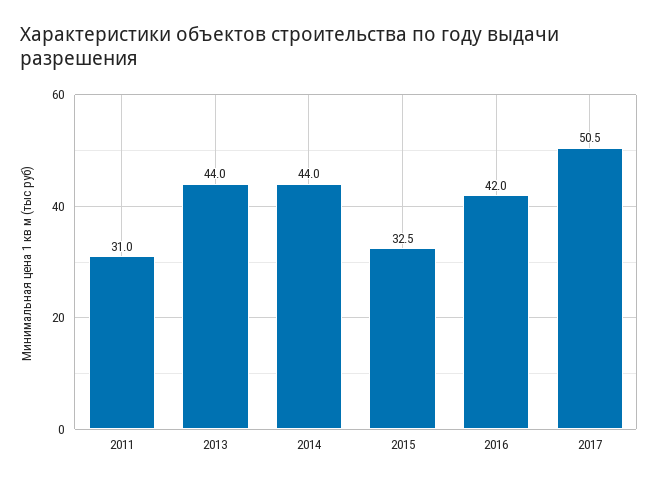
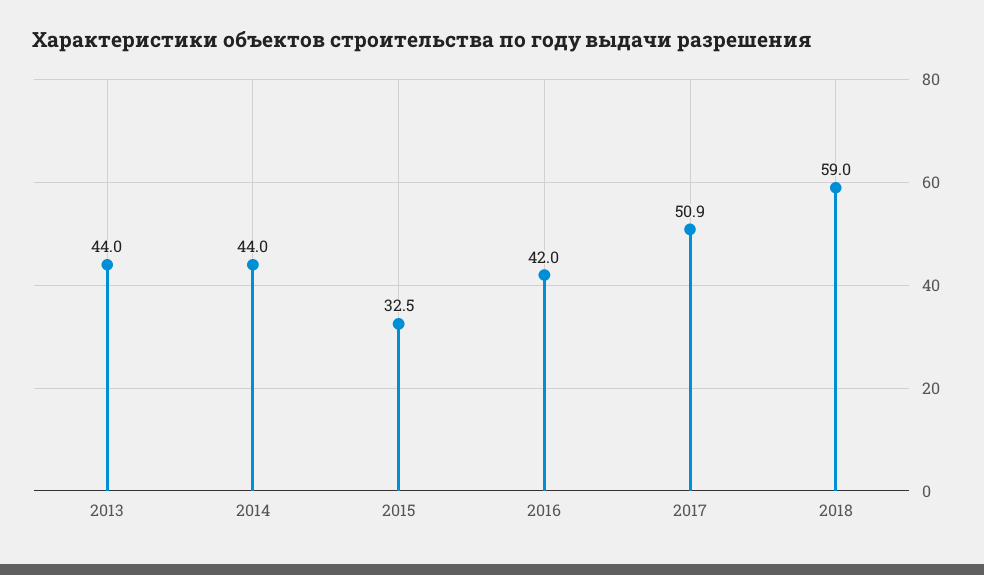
2011: 31 -> none
2017: 50.5 -> 50.9
2018: none -> 59

